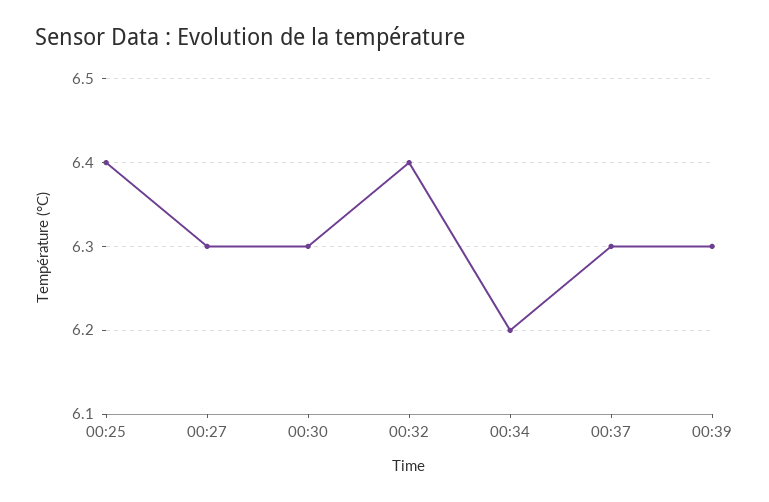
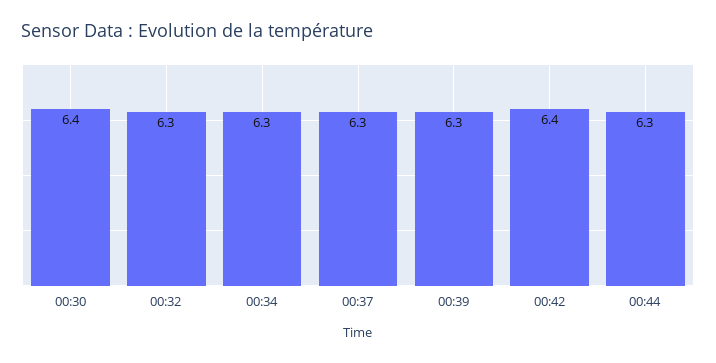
00:25: 6.4 -> none
00:27: 6.3 -> none
00:30: 6.3 -> 6.4
00:32: 6.4 -> 6.3
00:34: 6.2 -> 6.3
00:42: none -> 6.4
00:44: none -> 6.3

